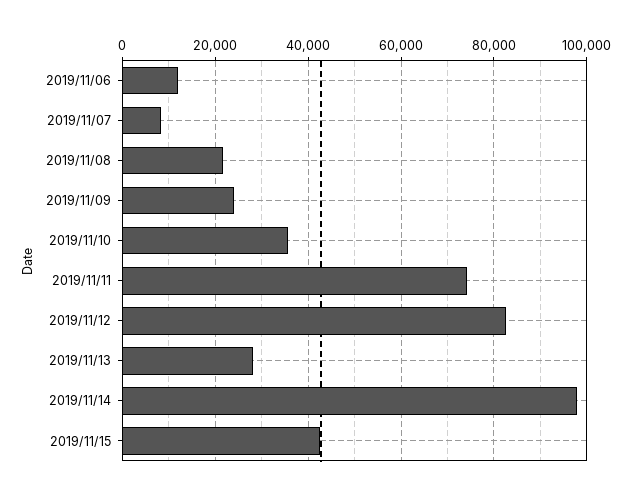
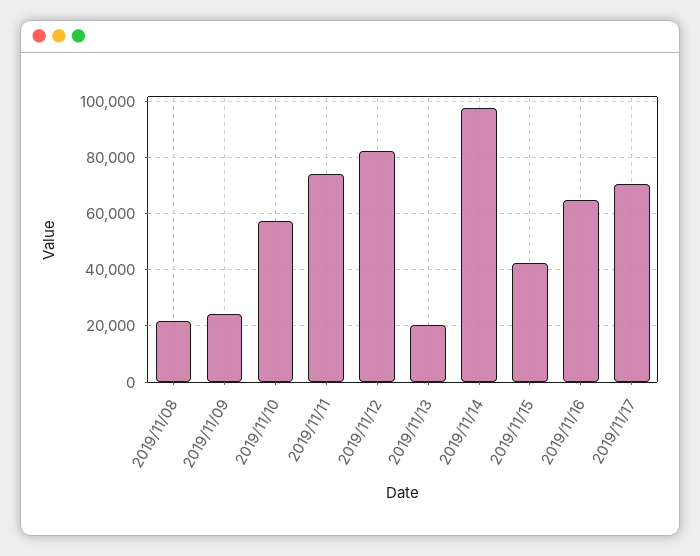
2019/11/06: 12000 -> none
2019/11/07: 8000 -> none
2019/11/10: 36000 -> 57500
2019/11/13: 28000 -> 20000
2019/11/16: none -> 65000
2019/11/17: none -> 70000

